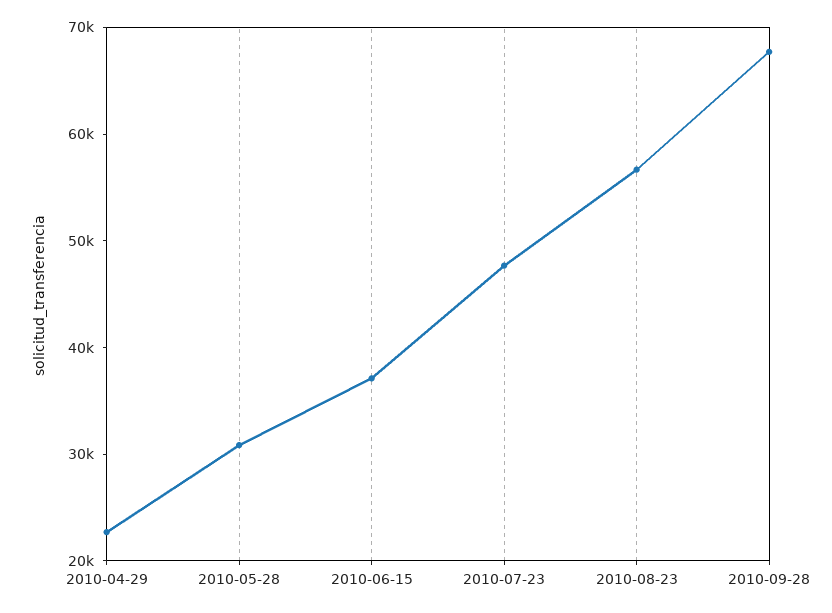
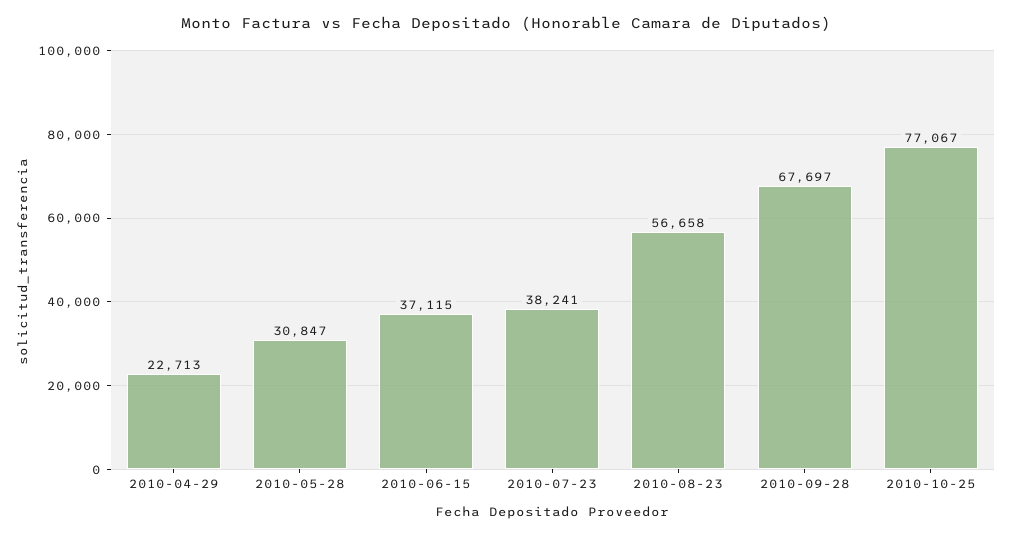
2010-07-23: 48000 -> 38241
2010-10-25: none -> 77067

